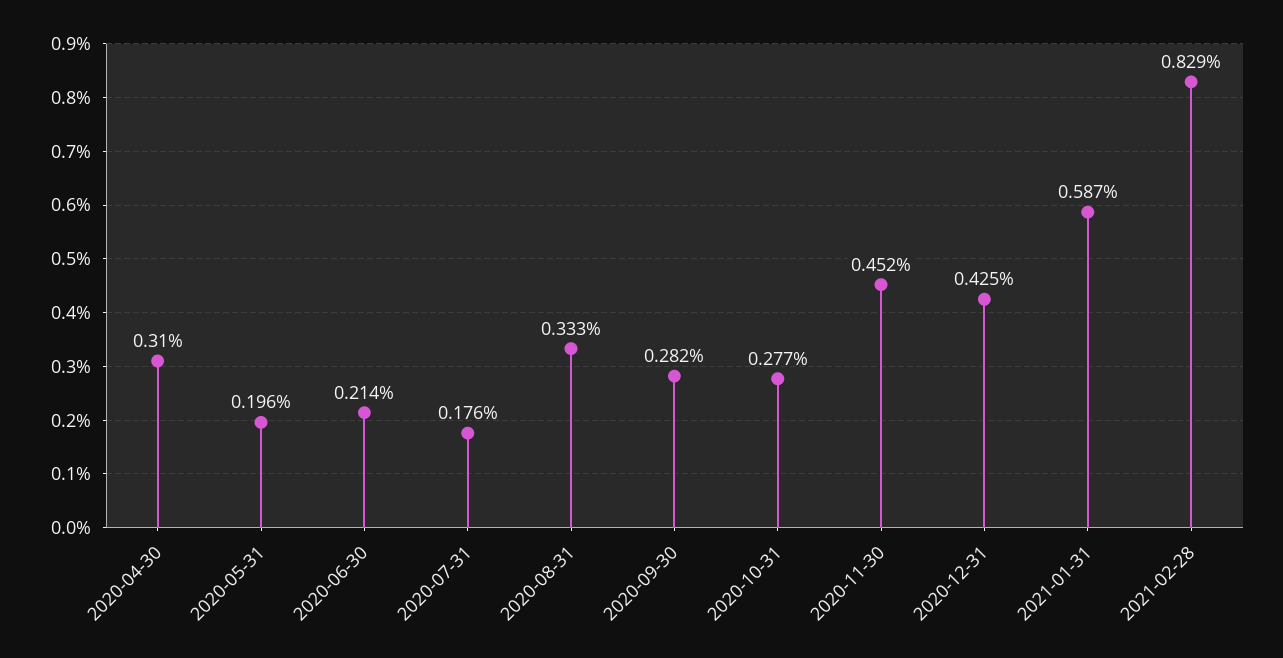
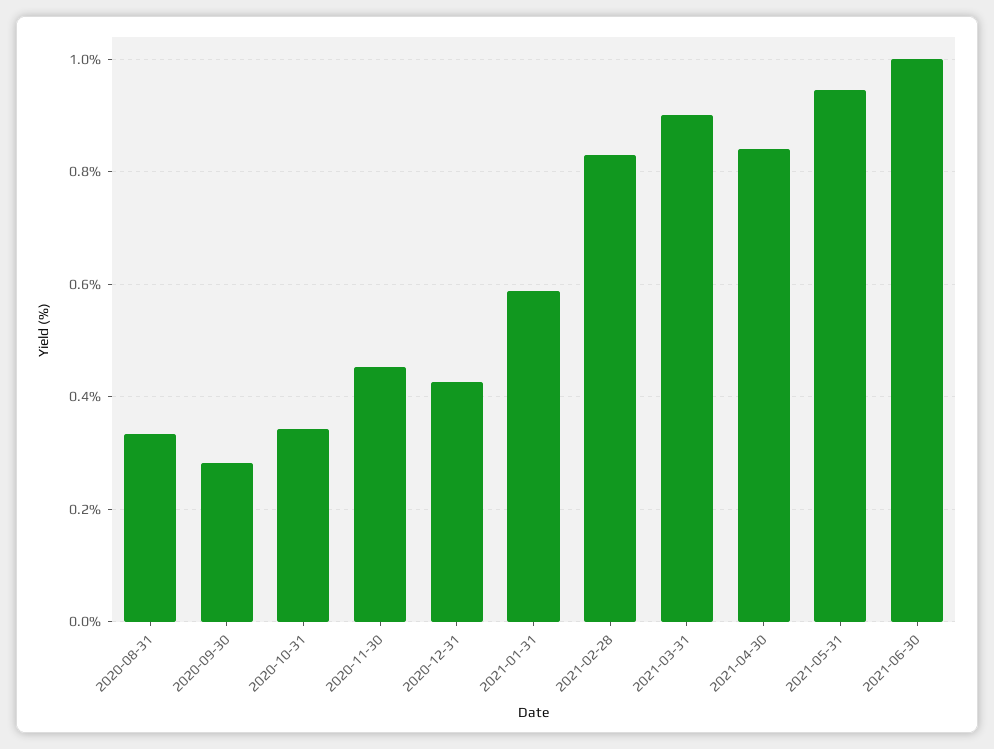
2020-04-30: 0.31 -> none
2020-05-31: 0.196 -> none
2020-06-30: 0.214 -> none
2020-07-31: 0.176 -> none
2020-10-31: 0.277 -> 0.34
2021-03-31: none -> 0.9
2021-04-30: none -> 0.84
2021-05-31: none -> 0.94
2021-06-30: none -> 1

